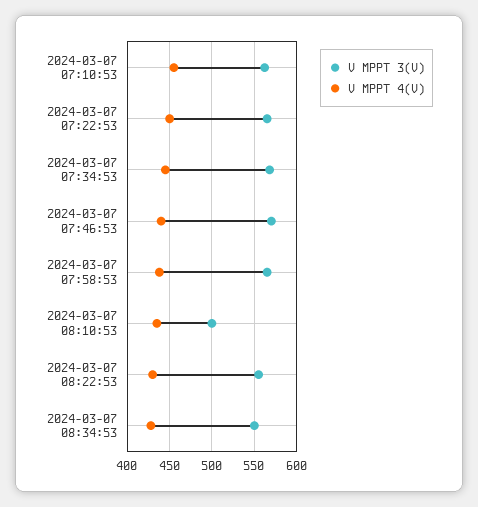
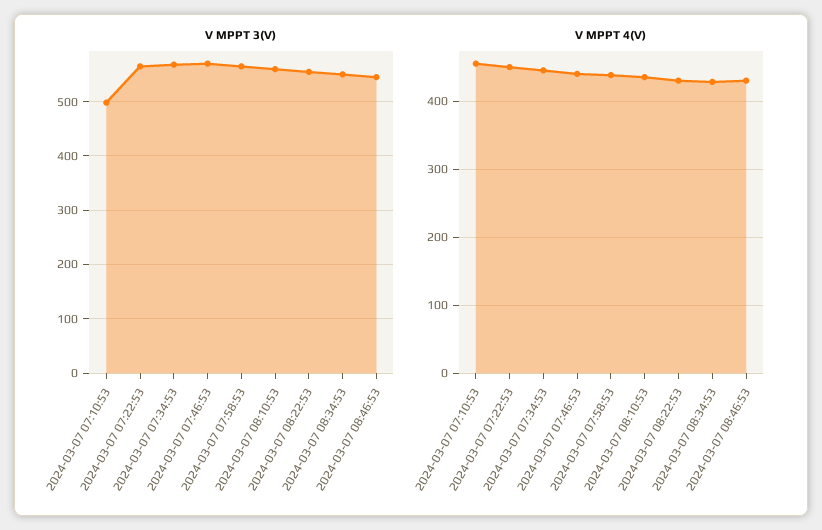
V MPPT 3(V), 2024-03-07 07:10:53: 560 -> 500
V MPPT 3(V), 2024-03-07 08:10:53: 500 -> 560
V MPPT 3(V), 2024-03-07 08:46:53: none -> 540
V MPPT 4(V), 2024-03-07 08:46:53: none -> 430

